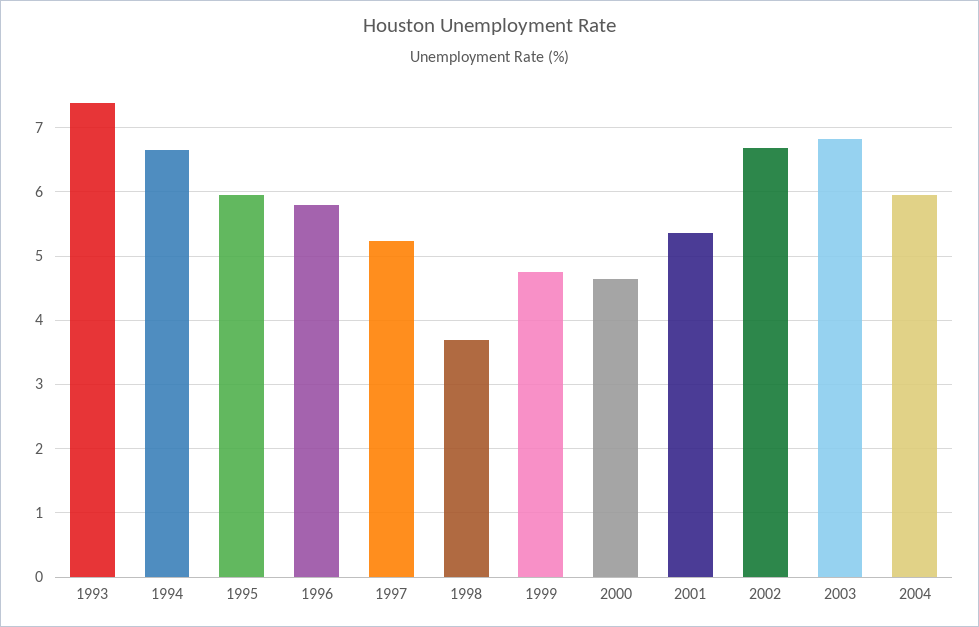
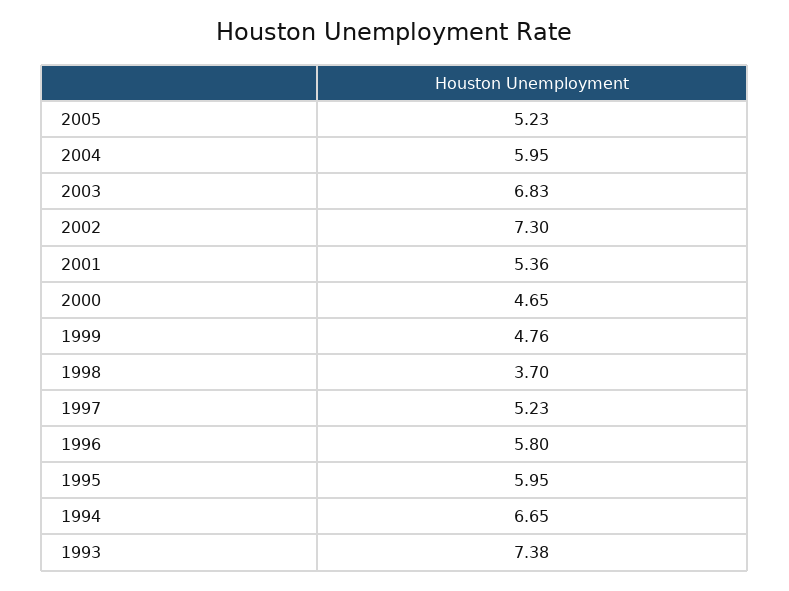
2002: 6.7 -> 7.3
2005: none -> 5.23

